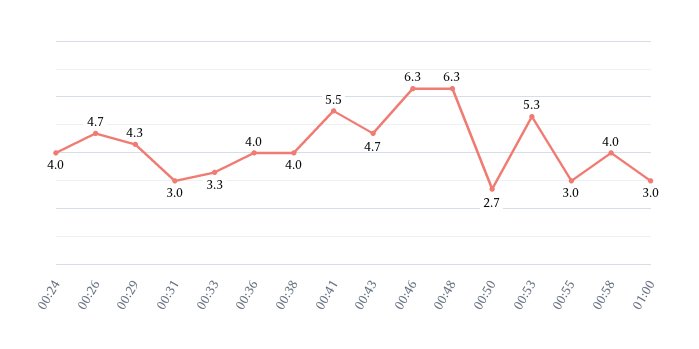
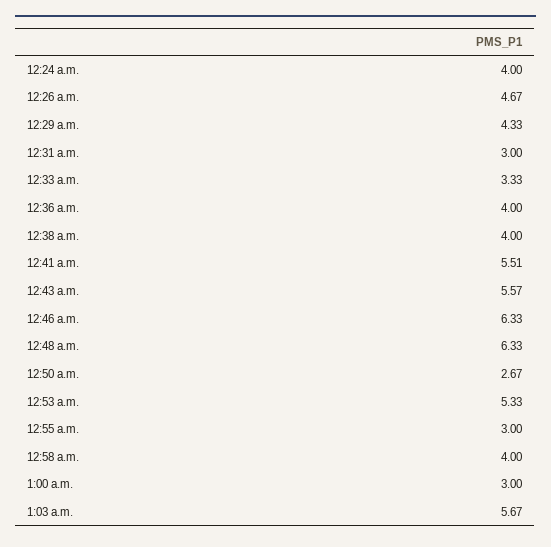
00:43: 4.7 -> 5.57
1:03 a.m.: none -> 5.67

